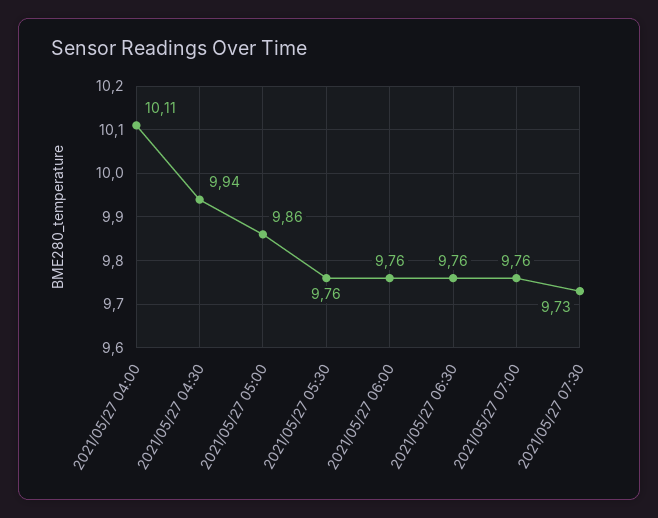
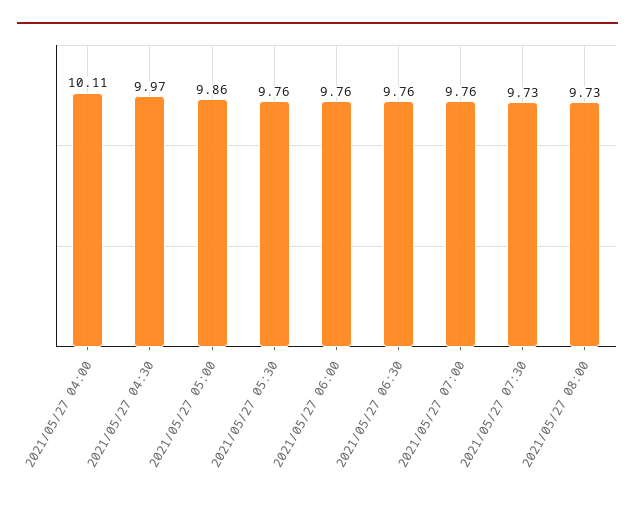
2021/05/27 04:30: 9.94 -> 9.97
2021/05/27 08:00: none -> 9.73

